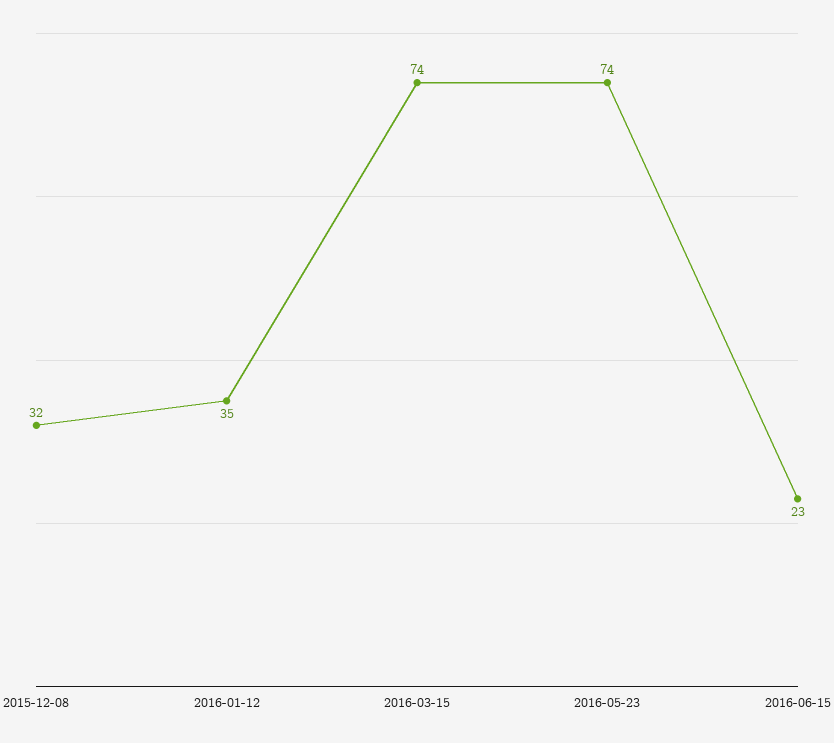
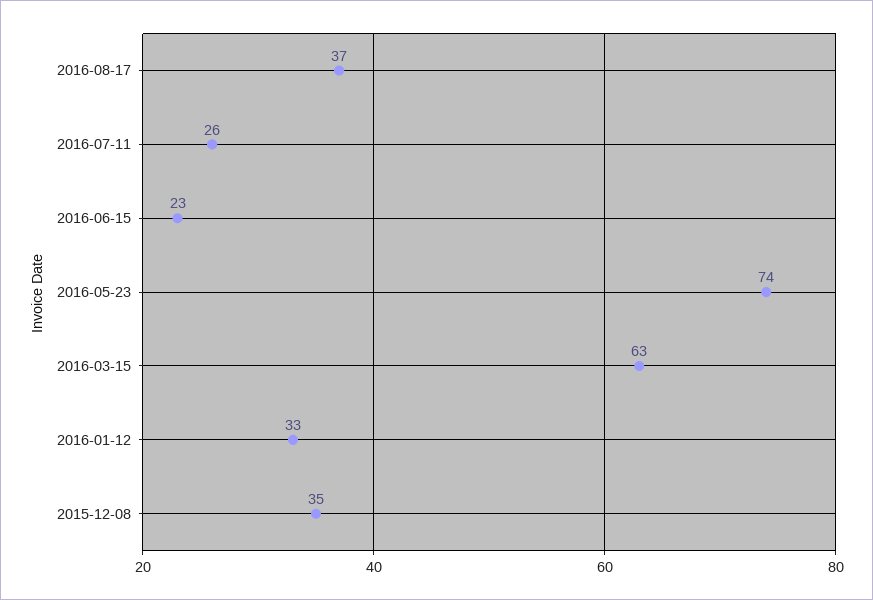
2015-12-08: 32 -> 35
2016-01-12: 35 -> 33
2016-03-15: 74 -> 63
2016-08-17: none -> 37
2016-07-11: none -> 26

